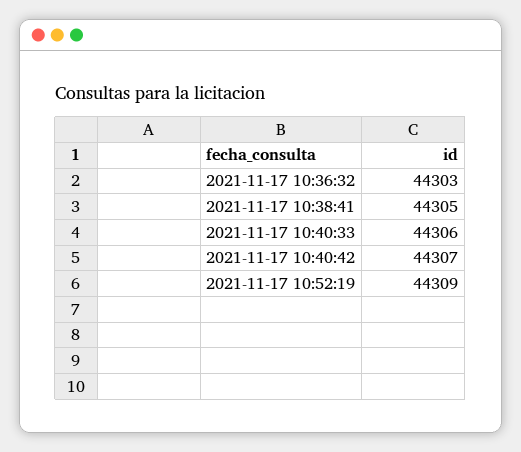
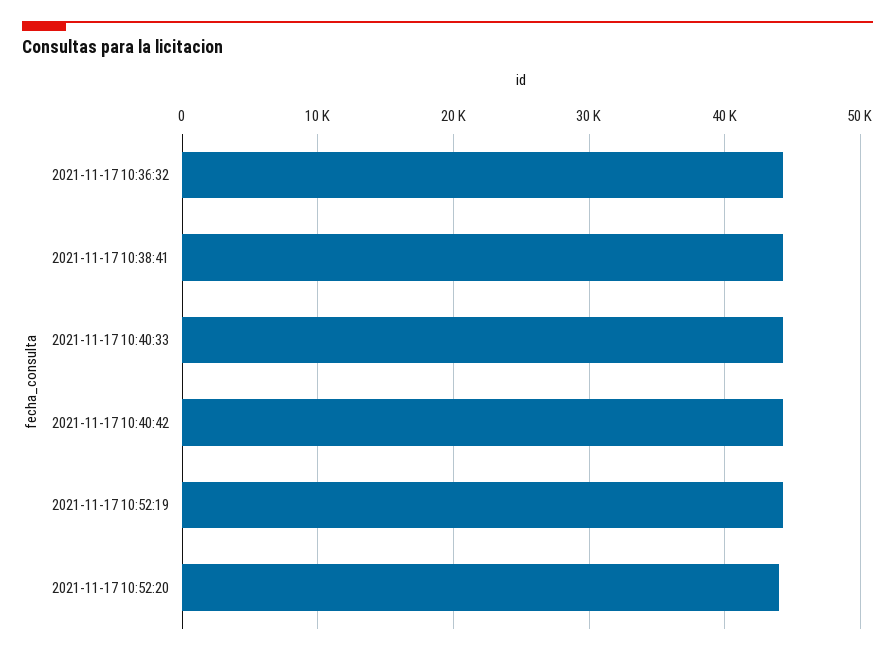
2021-11-17 10:52:20: none -> 44000

